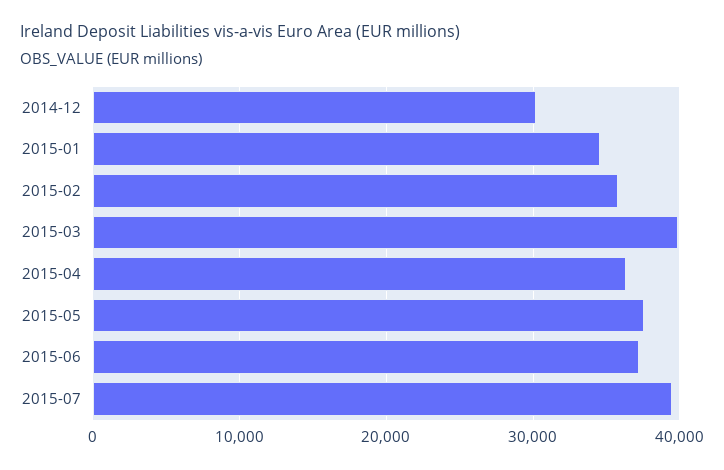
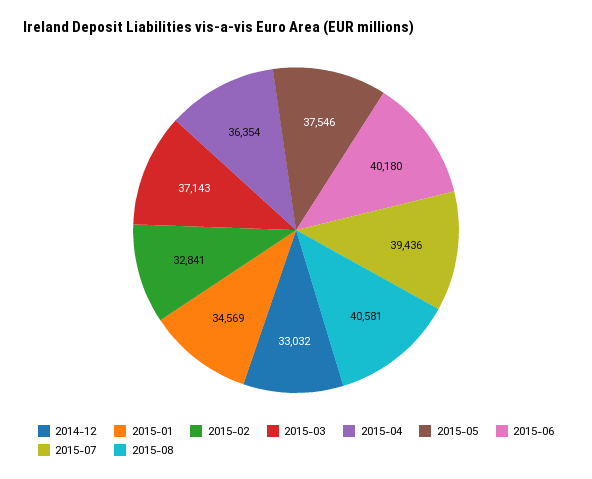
2014-12: 30000 -> 33032
2015-02: 36000 -> 32841
2015-03: 40000 -> 37143
2015-06: 37000 -> 40180
2015-08: none -> 40581

